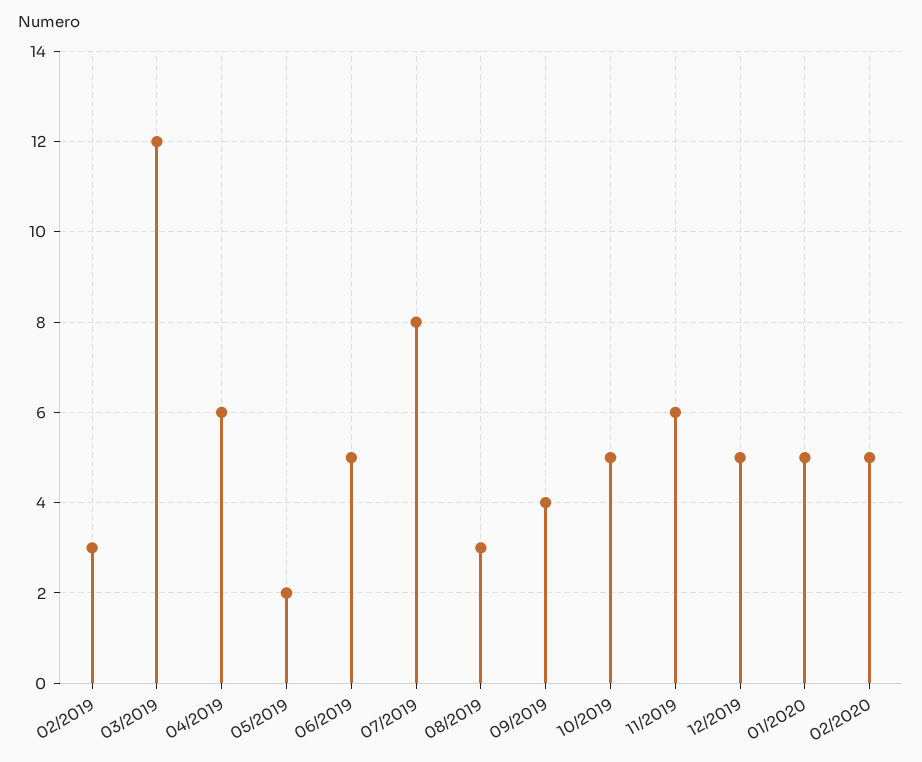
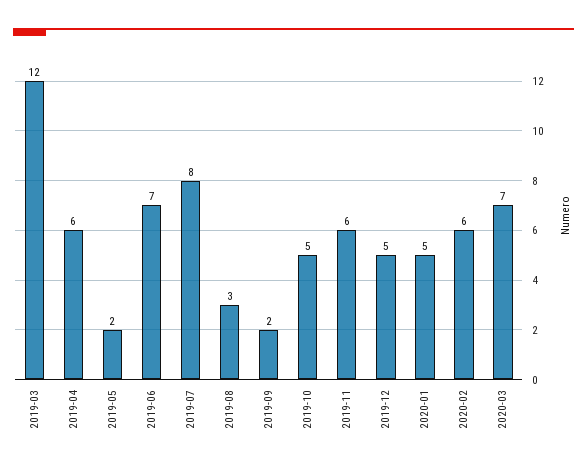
02/2019: 3 -> none
06/2019: 5 -> 7
09/2019: 4 -> 2
02/2020: 5 -> 6
2020-03: none -> 7

